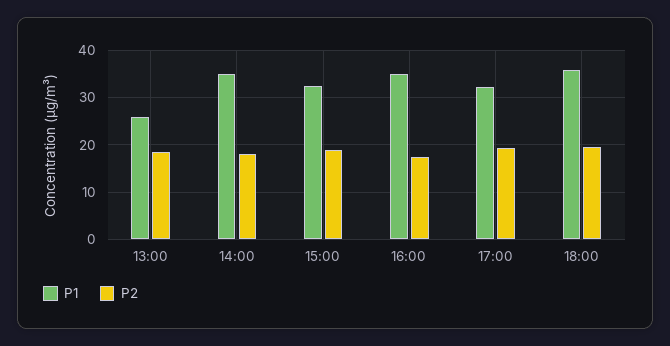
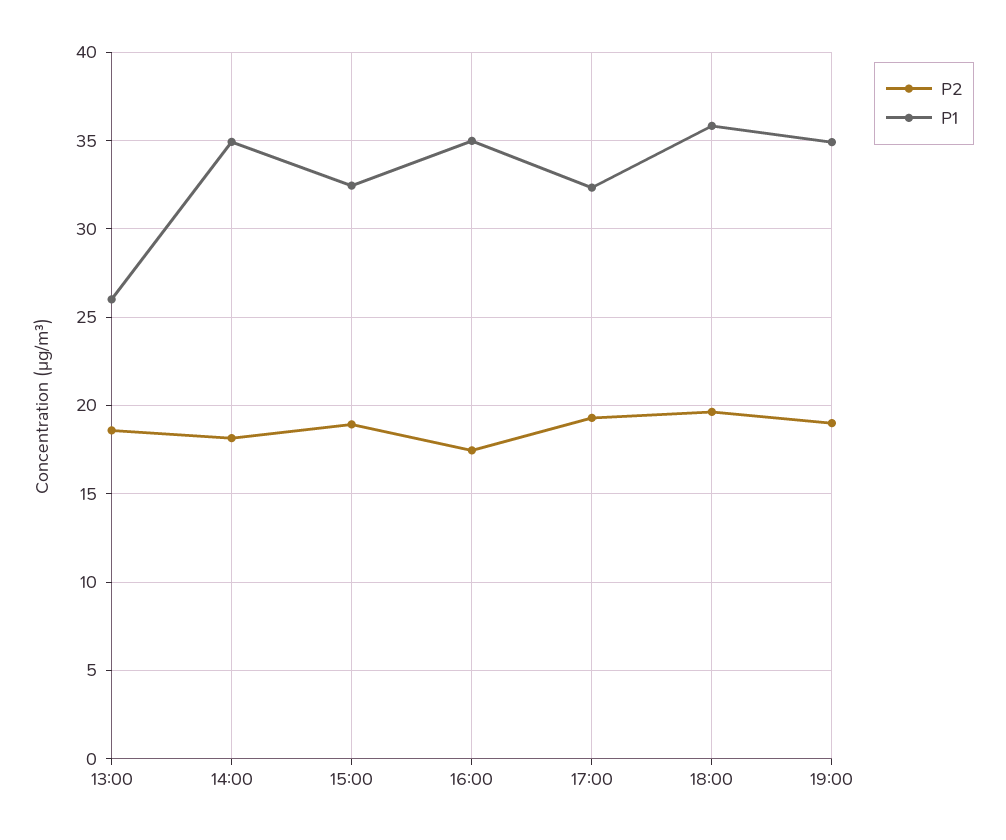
P2, 19:00: none -> 19
P1, 19:00: none -> 35

